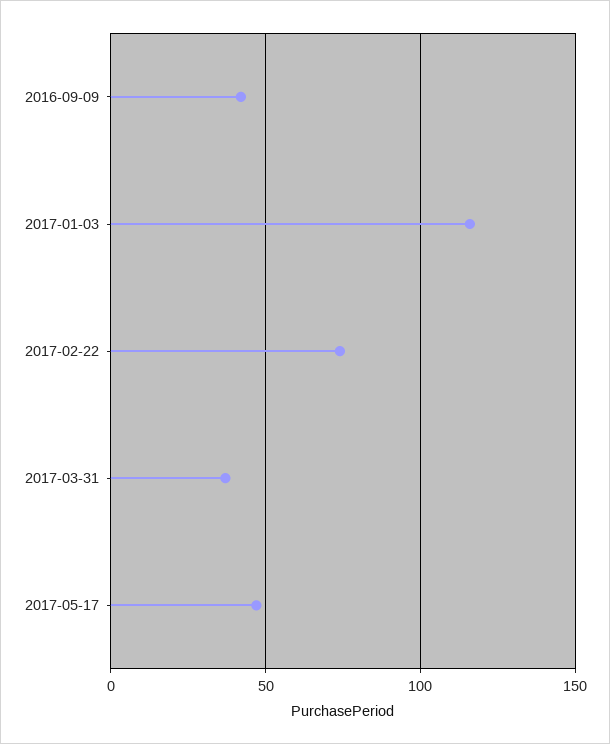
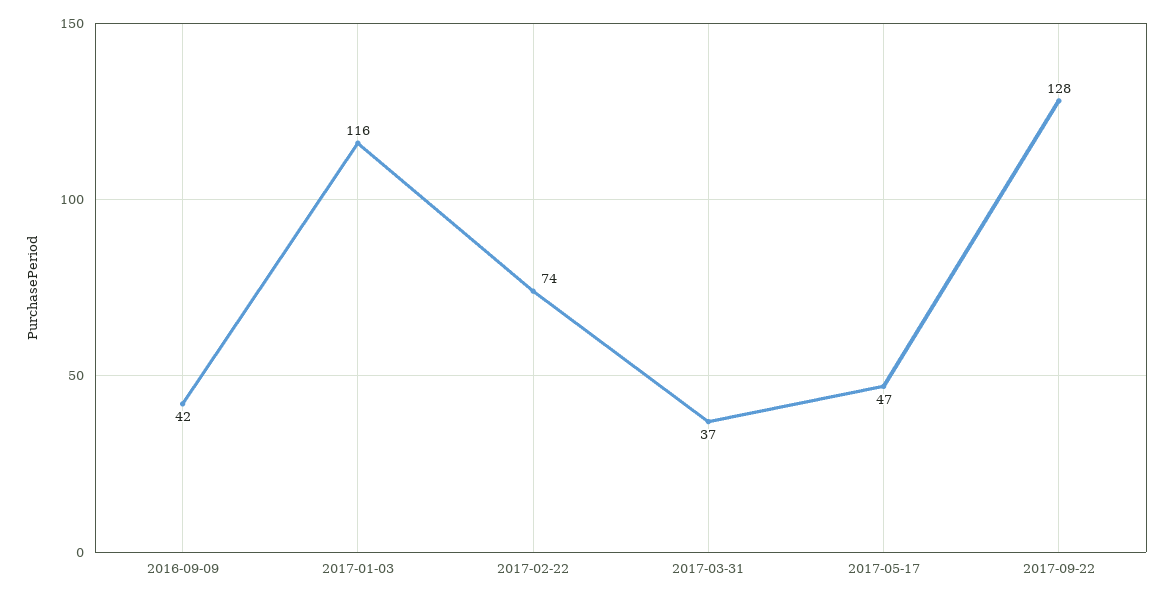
2017-09-22: none -> 128

